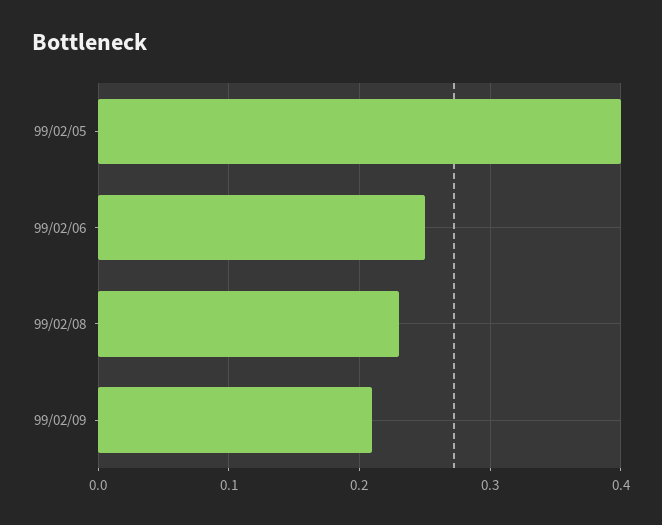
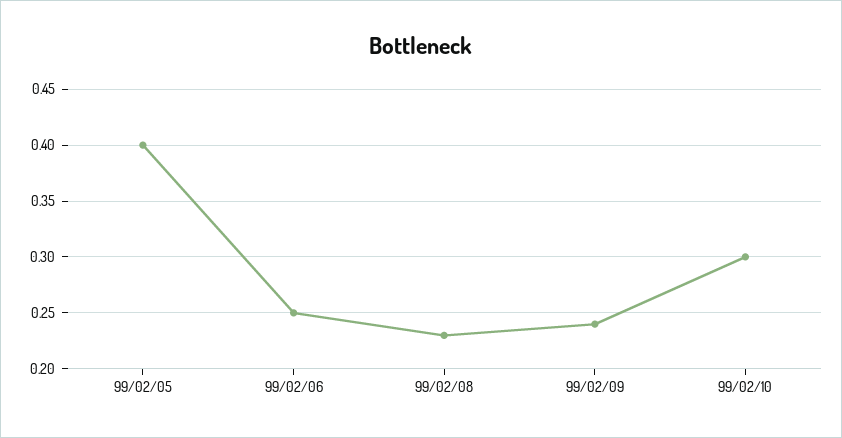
99/02/09: 0.21 -> 0.24
99/02/10: none -> 0.3

